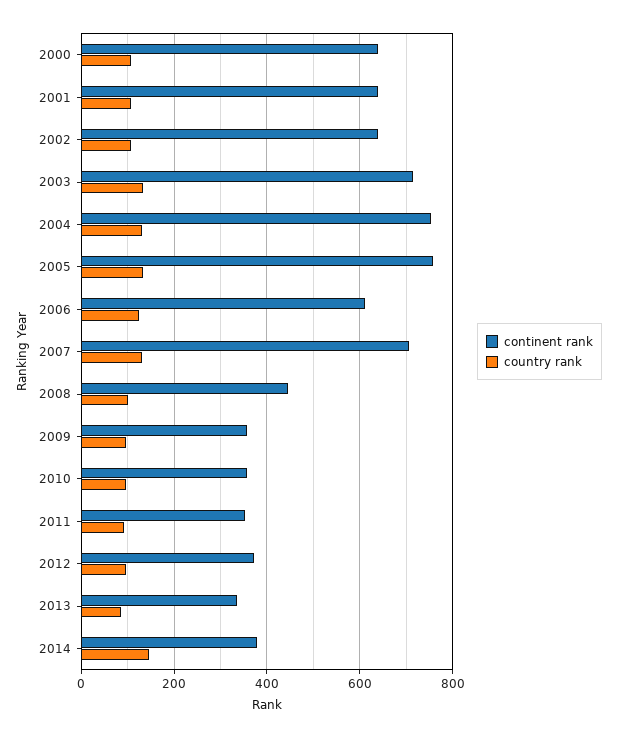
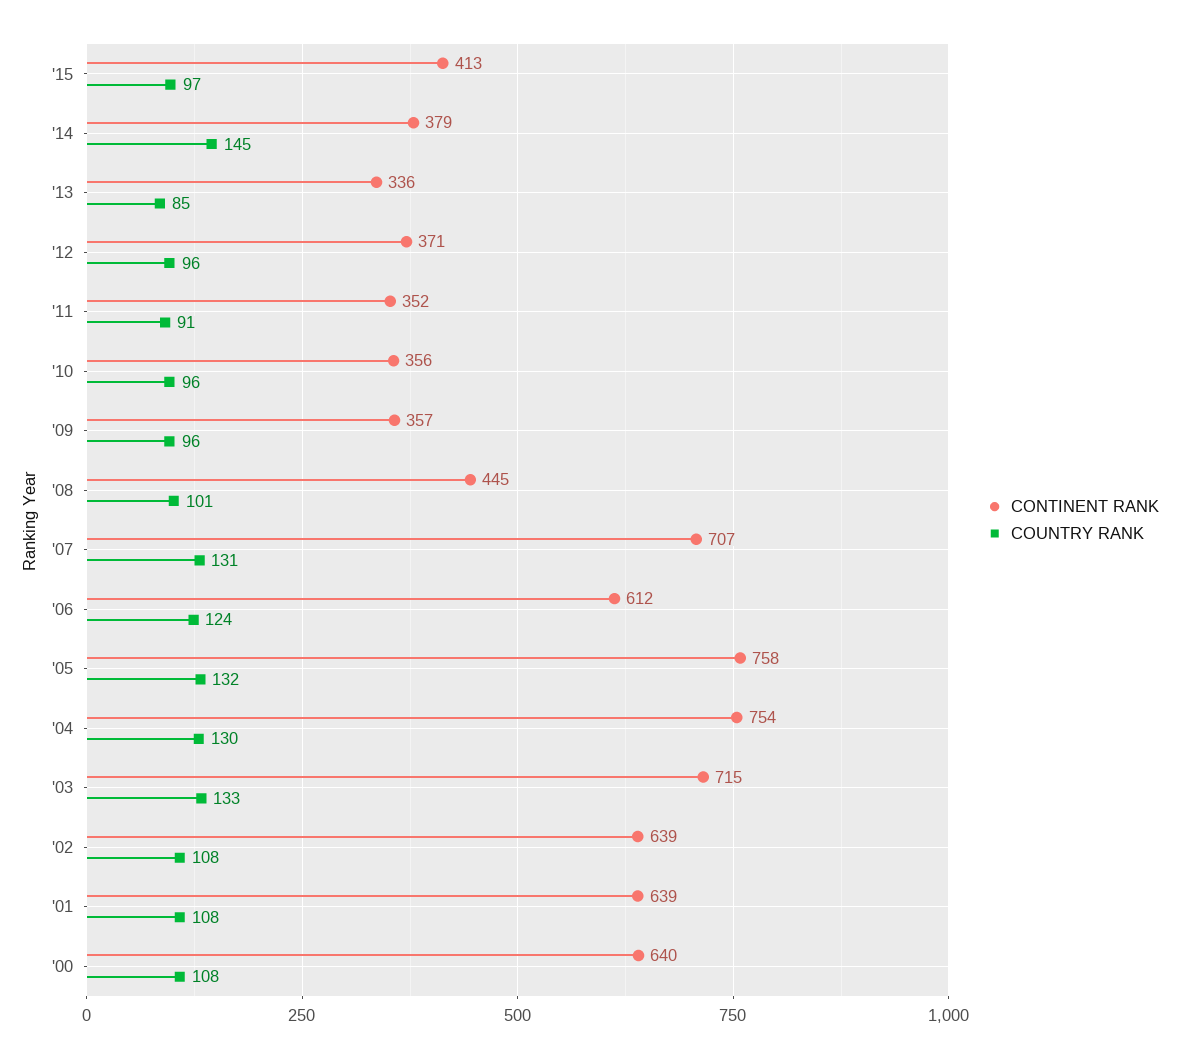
continent rank, '15: none -> 413
country rank, '15: none -> 97

